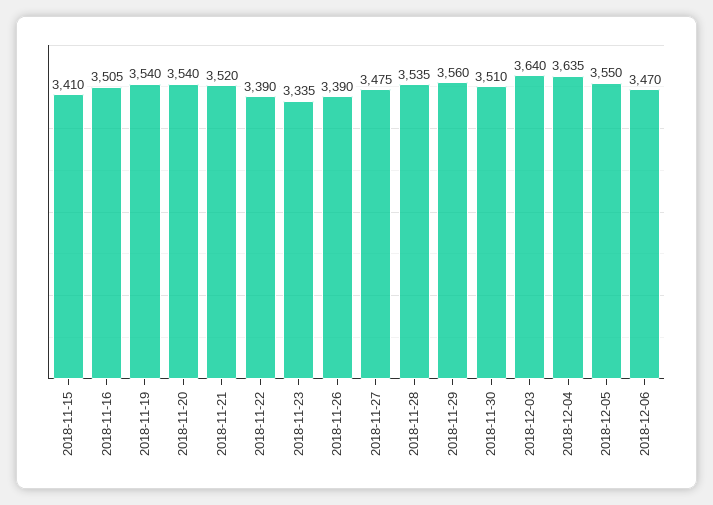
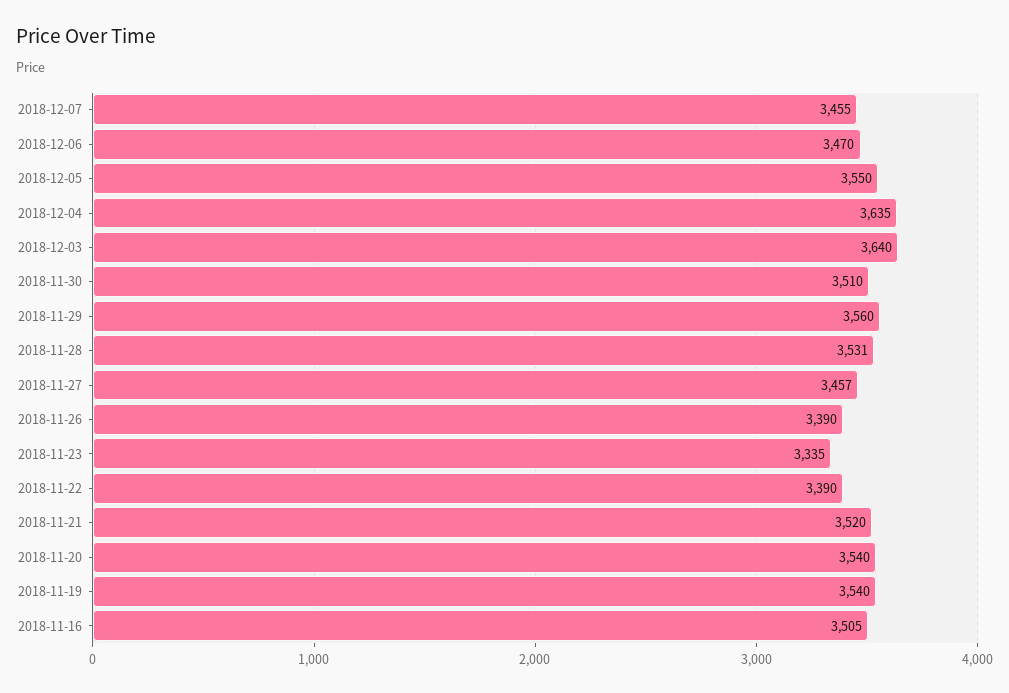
2018-11-15: 3410 -> none
2018-11-27: 3475 -> 3457
2018-11-28: 3535 -> 3531
2018-12-07: none -> 3455

